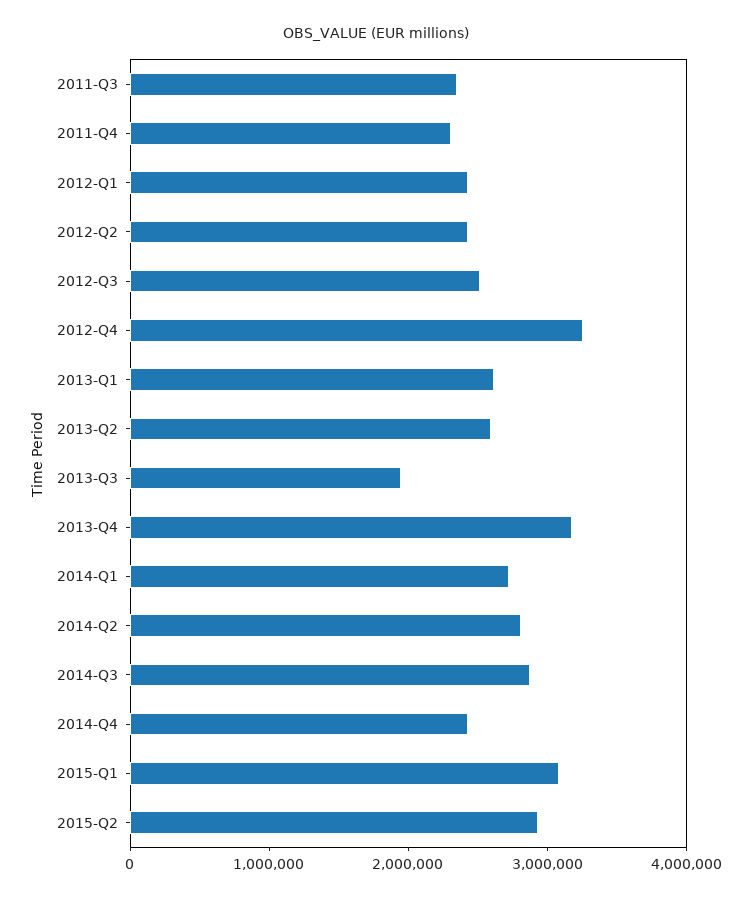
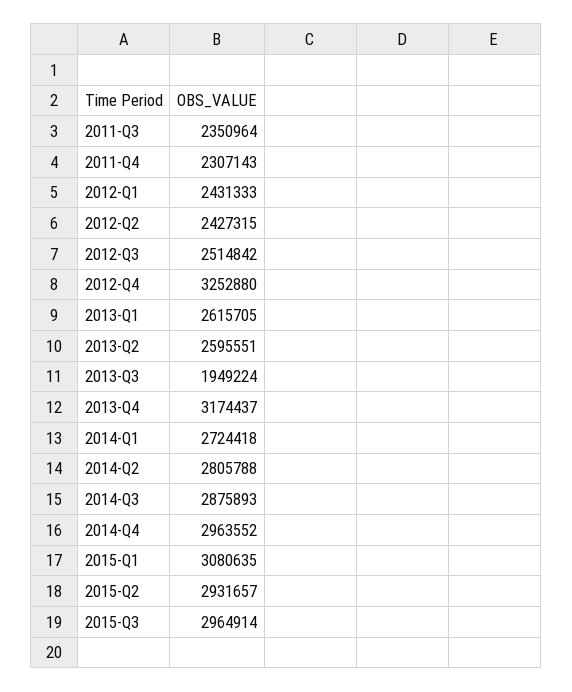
2014-Q4: 2400000 -> 2963552
2015-Q3: none -> 2964914

